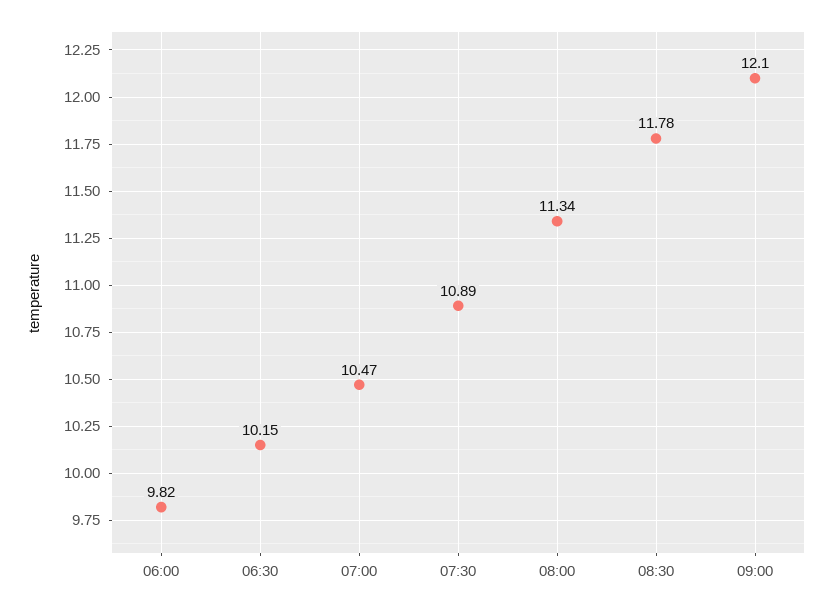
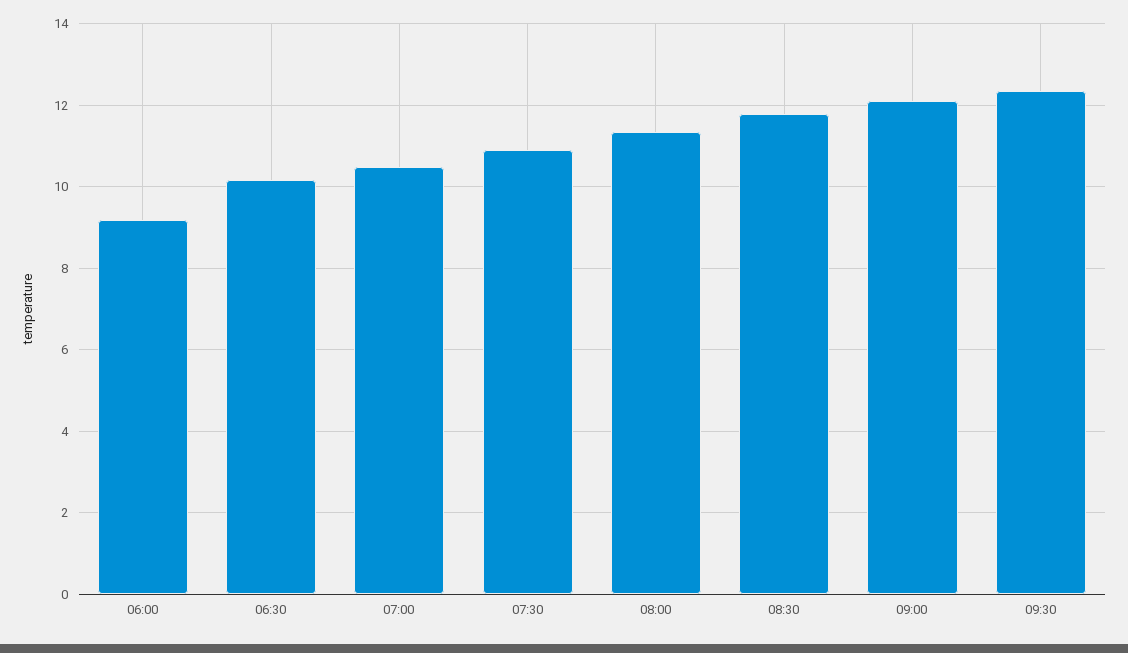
06:00: 9.82 -> 9.2
09:30: none -> 12.4

